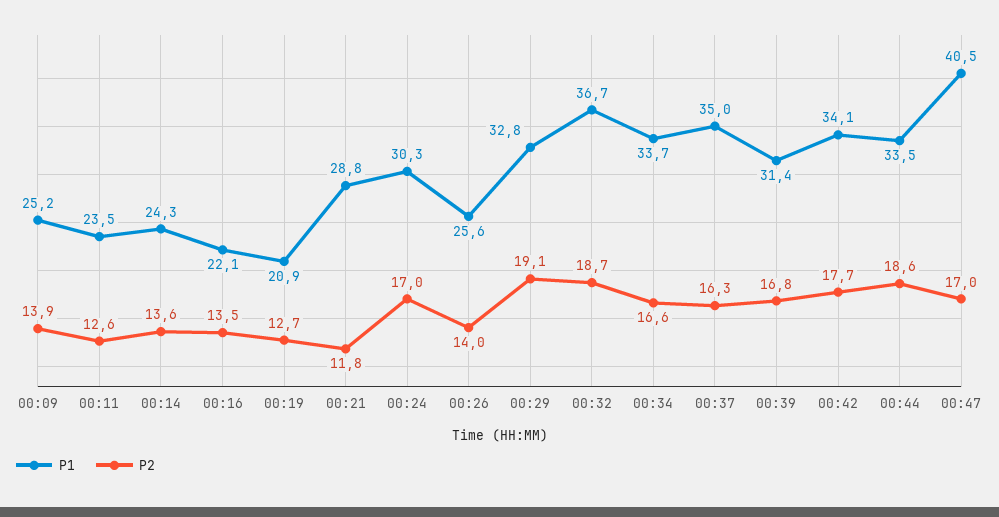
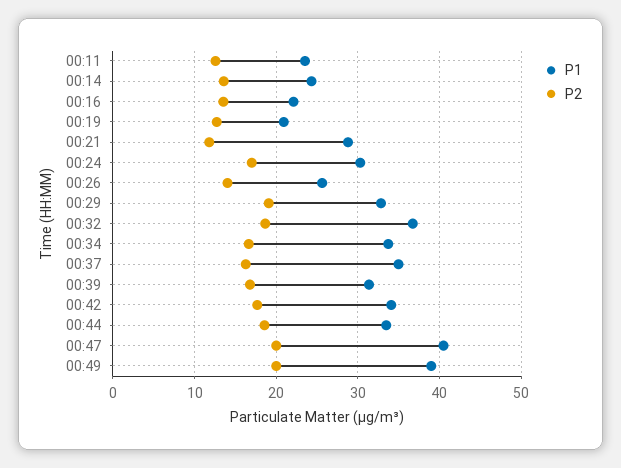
P1, 00:09: 25.2 -> none
P2, 00:09: 13.9 -> none
P2, 00:47: 17 -> 20
P1, 00:49: none -> 39
P2, 00:49: none -> 20

